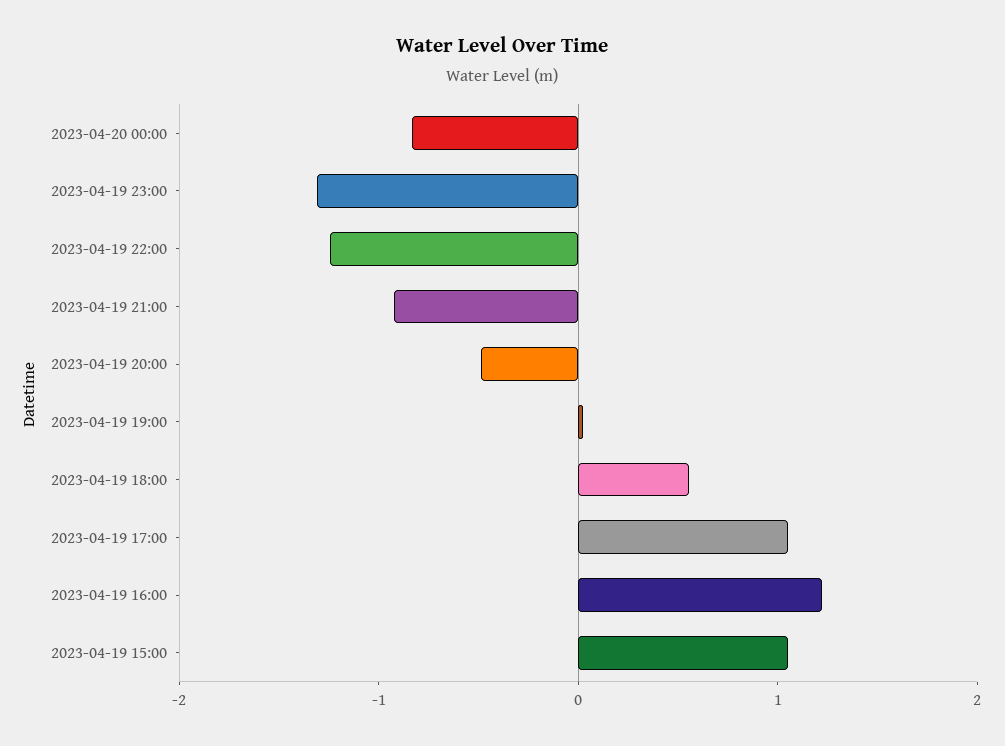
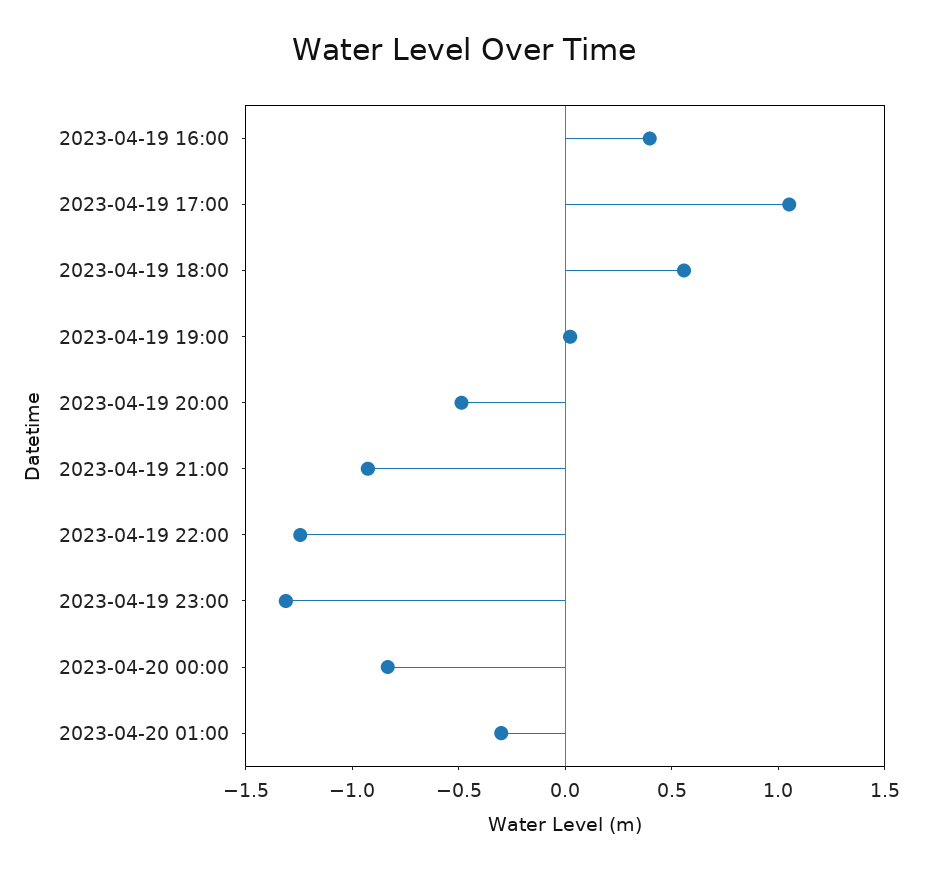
2023-04-19 16:00: 1.2 -> 0.4
2023-04-19 15:00: 1 -> none
2023-04-20 01:00: none -> -0.3

